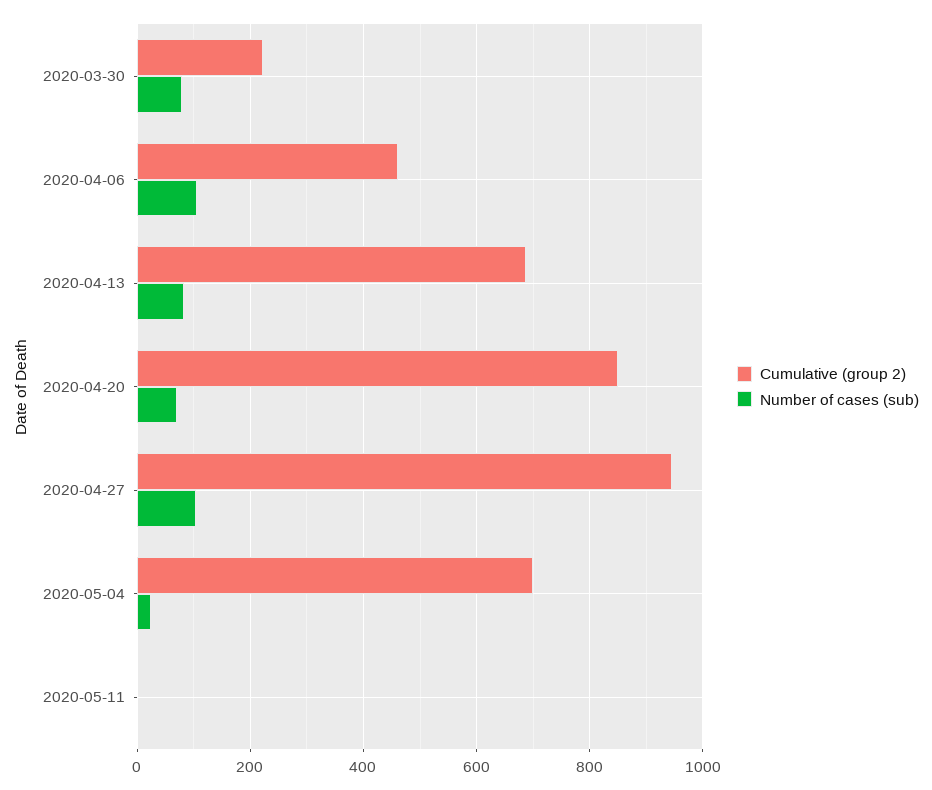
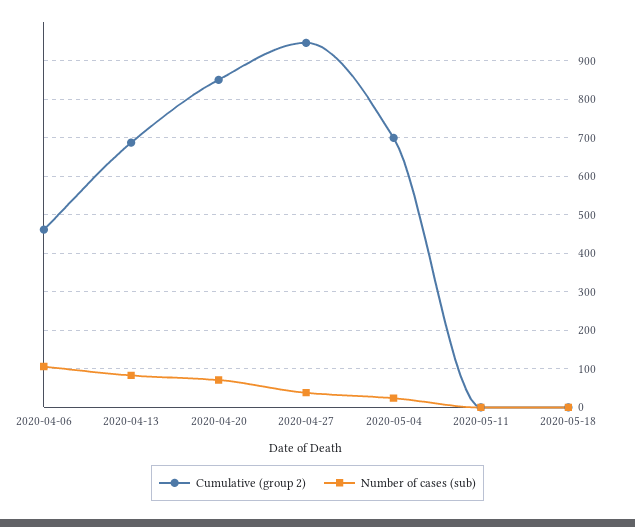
Cumulative (group 2), 2020-03-30: 220 -> none
Number of cases (sub), 2020-03-30: 80 -> none
Number of cases (sub), 2020-04-27: 100 -> 40
Cumulative (group 2), 2020-05-18: none -> 0
Number of cases (sub), 2020-05-18: none -> 0

